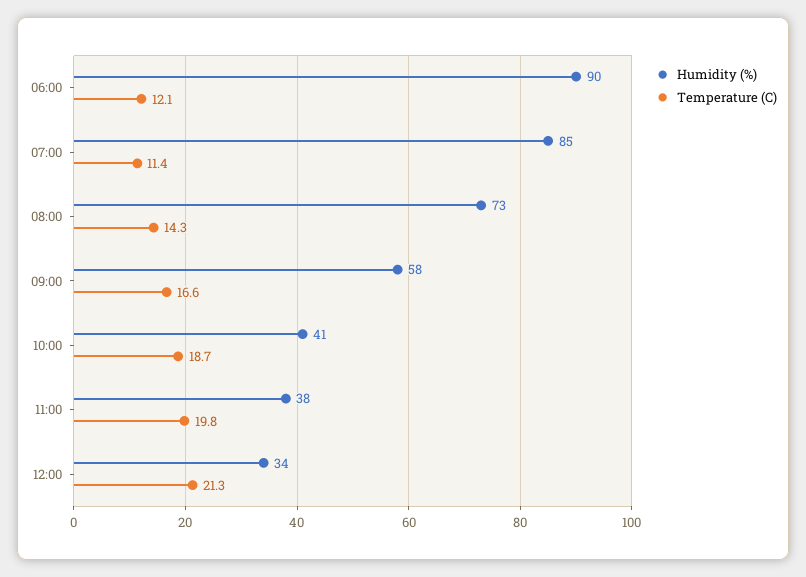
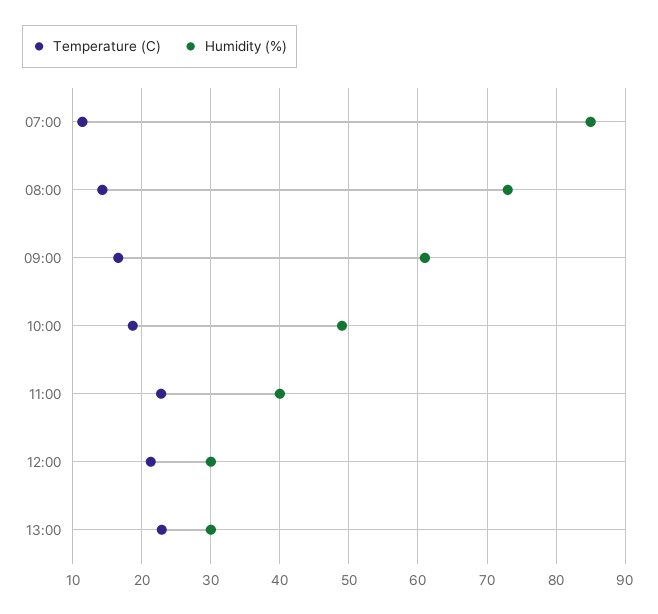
Humidity (%), 06:00: 90 -> none
Temperature (C), 06:00: 12.1 -> none
Humidity (%), 09:00: 58 -> 61
Humidity (%), 10:00: 41 -> 49
Humidity (%), 11:00: 38 -> 40
Temperature (C), 11:00: 19.8 -> 23
Humidity (%), 12:00: 34 -> 30
Temperature (C), 13:00: none -> 23
Humidity (%), 13:00: none -> 30

